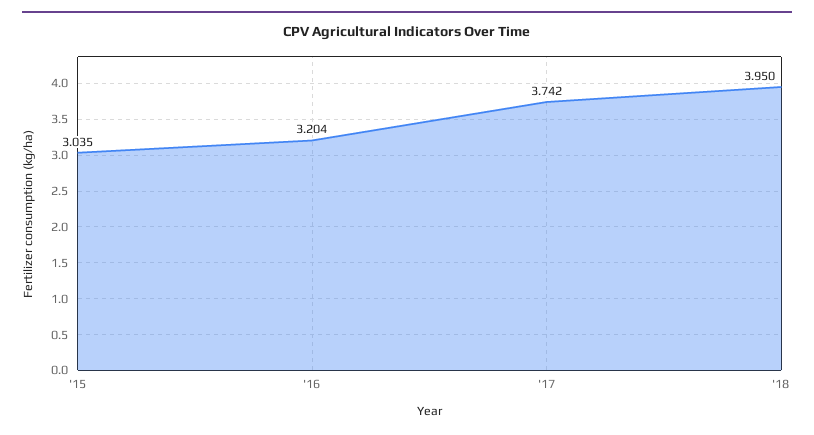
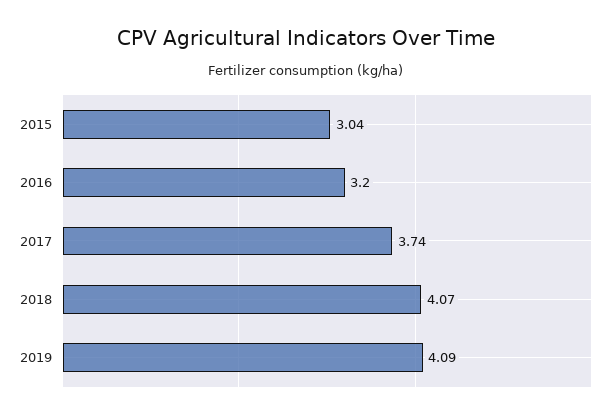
'18: 3.95 -> 4.07
2019: none -> 4.09

